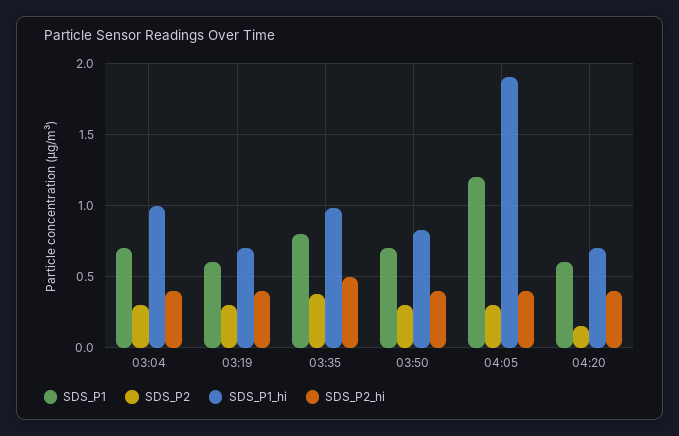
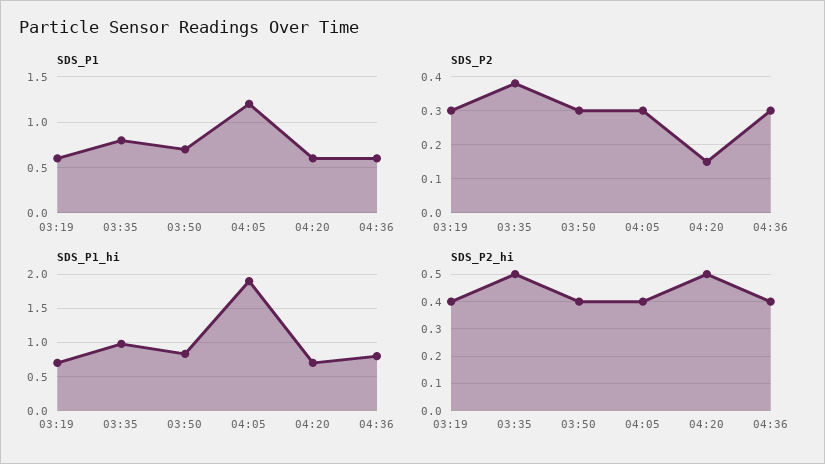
SDS_P1, 03:04: 0.7 -> none
SDS_P2, 03:04: 0.3 -> none
SDS_P1_hi, 03:04: 1 -> none
SDS_P2_hi, 03:04: 0.4 -> none
SDS_P2_hi, 04:20: 0.4 -> 0.5
SDS_P1, 04:36: none -> 0.6
SDS_P2, 04:36: none -> 0.3
SDS_P1_hi, 04:36: none -> 0.8
SDS_P2_hi, 04:36: none -> 0.4

